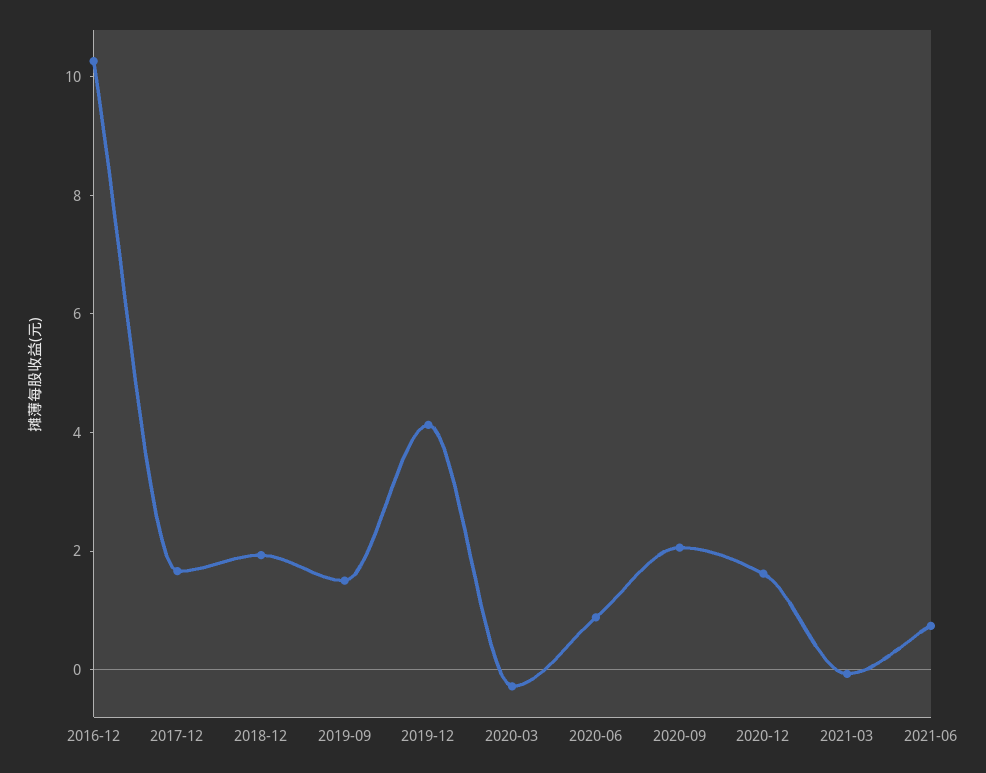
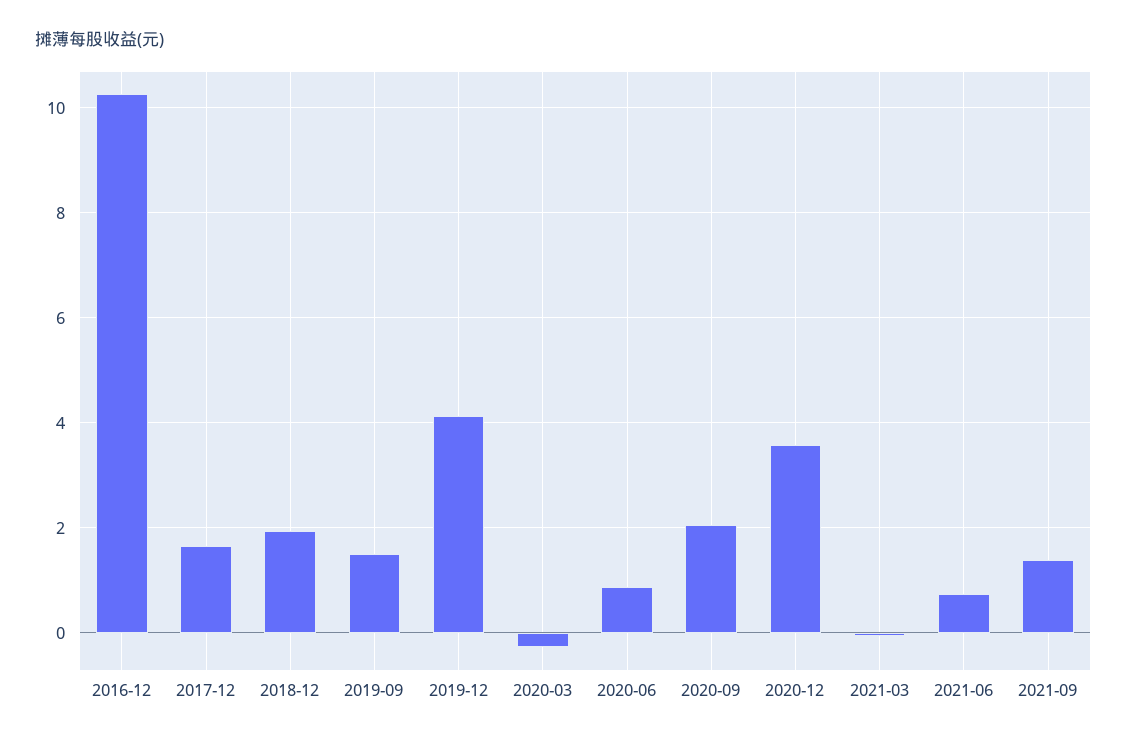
2020-12: 1.5 -> 3.6
2021-09: none -> 1.4

